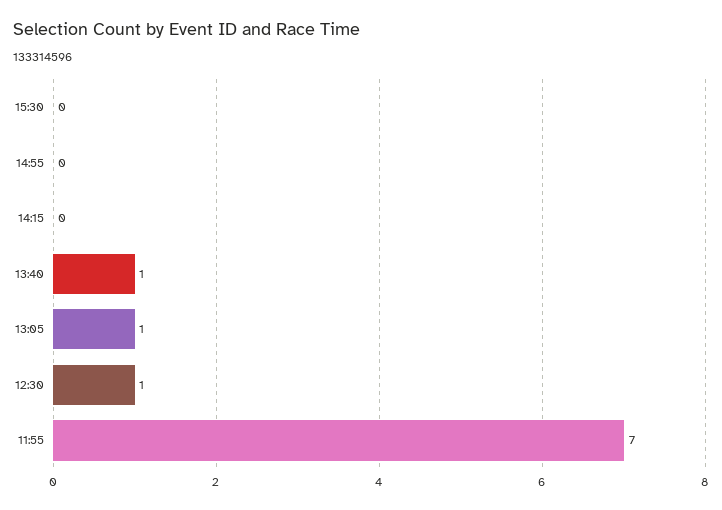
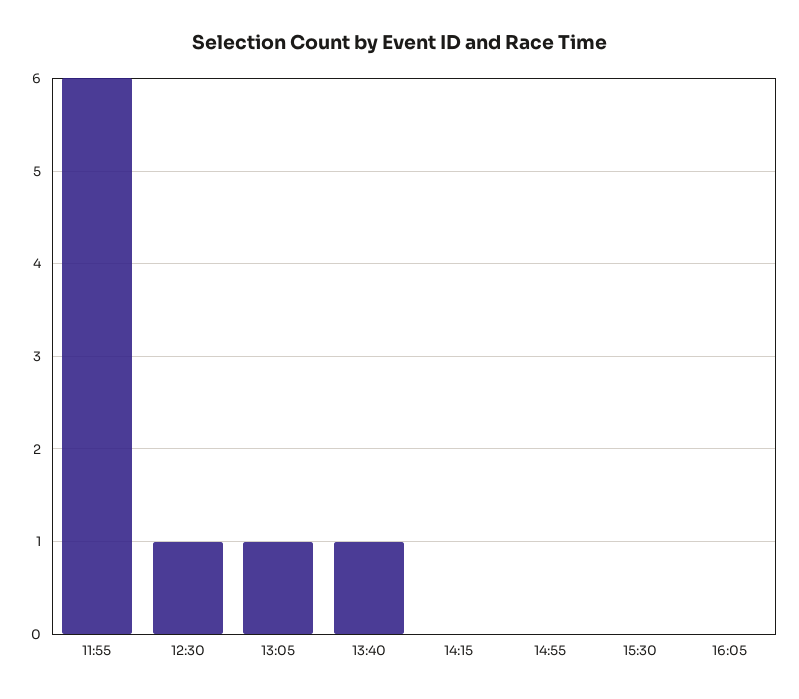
11:55: 7 -> 6
16:05: none -> 0

